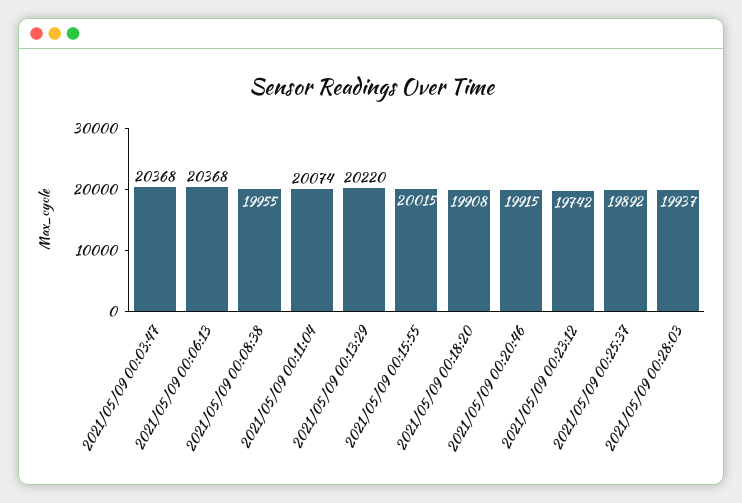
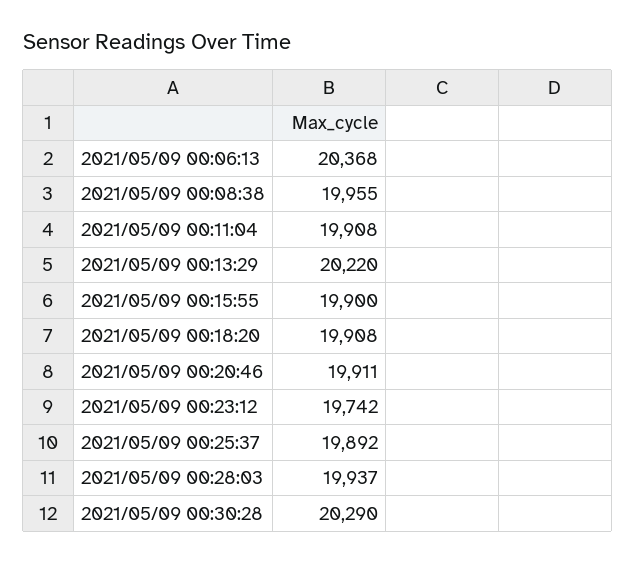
2021/05/09 00:03:47: 20368 -> none
2021/05/09 00:11:04: 20074 -> 19908
2021/05/09 00:15:55: 20015 -> 19900
2021/05/09 00:20:46: 19915 -> 19911
2021/05/09 00:30:28: none -> 20290

